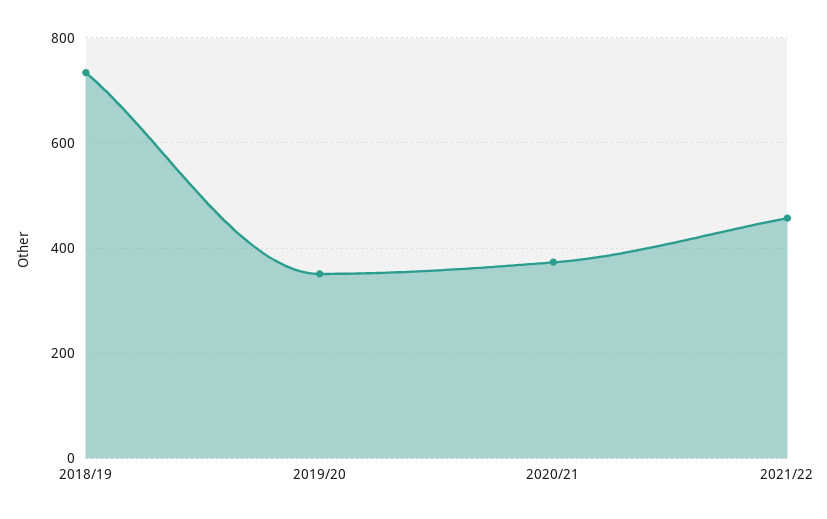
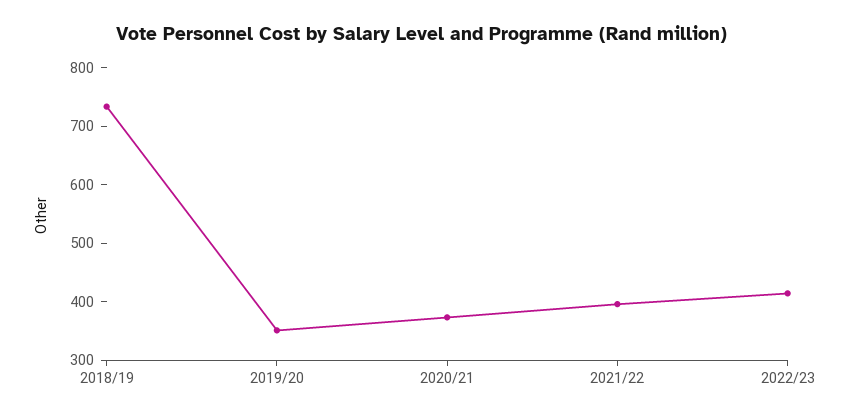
2021/22: 460 -> 400
2022/23: none -> 420

